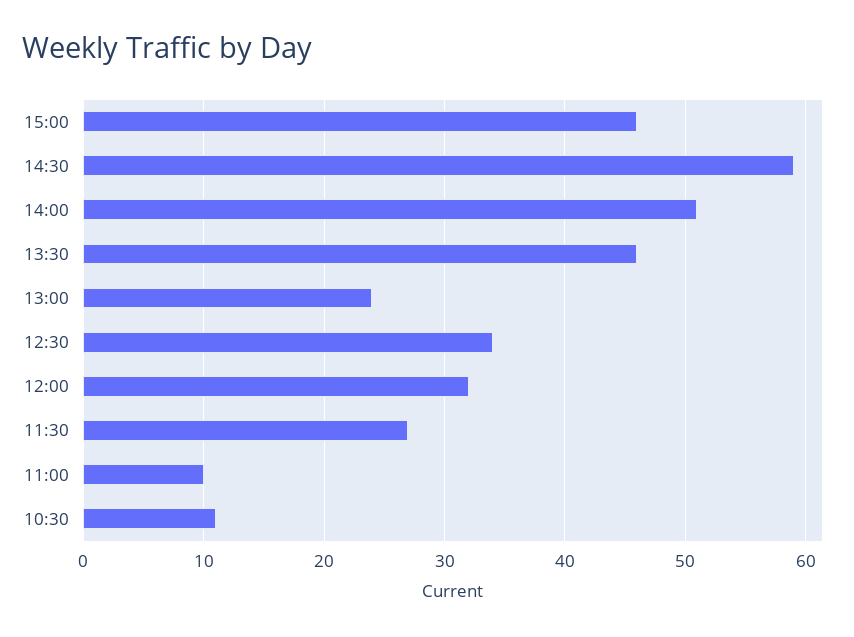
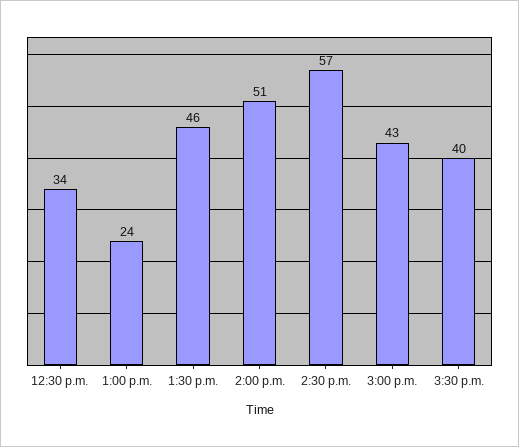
15:00: 46 -> 43
14:30: 59 -> 57
12:00: 32 -> none
11:30: 27 -> none
11:00: 10 -> none
10:30: 11 -> none
3:30 p.m.: none -> 40

